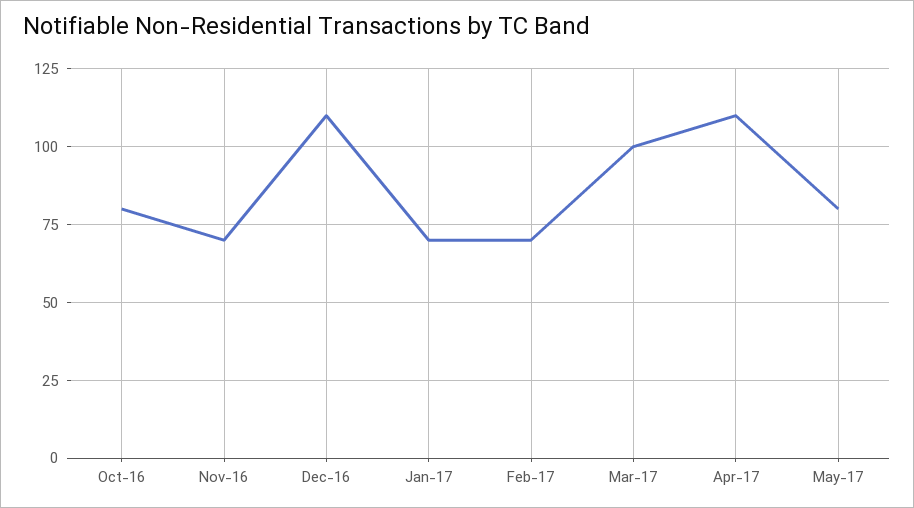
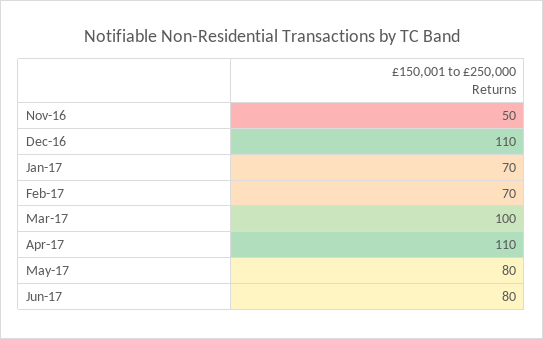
Oct-16: 80 -> none
Nov-16: 70 -> 50
Jun-17: none -> 80

